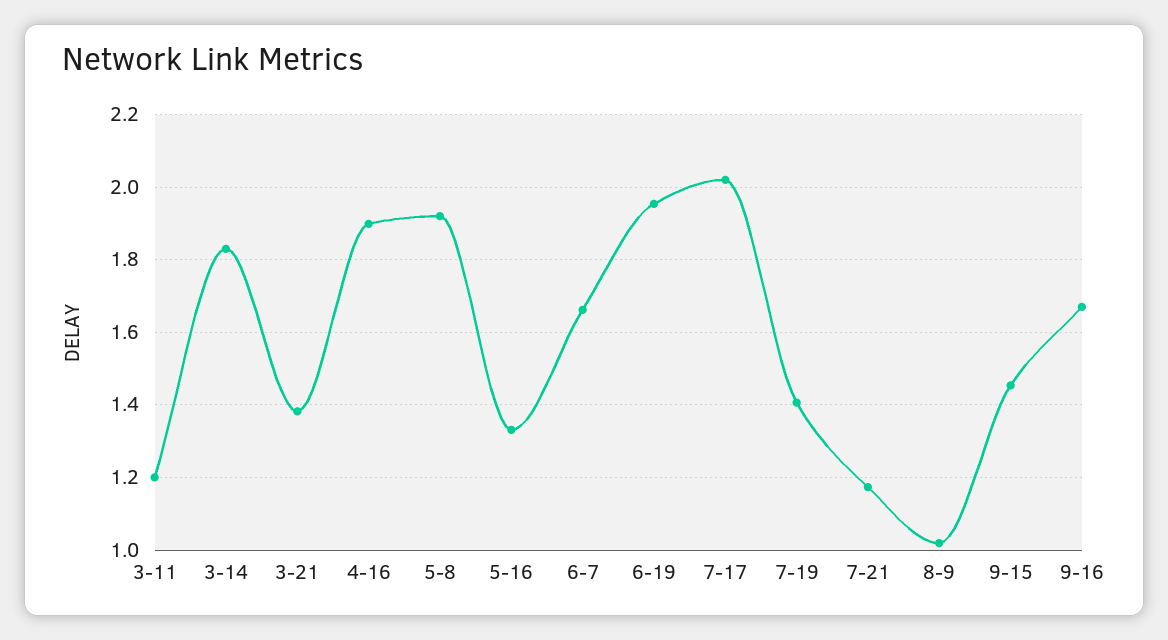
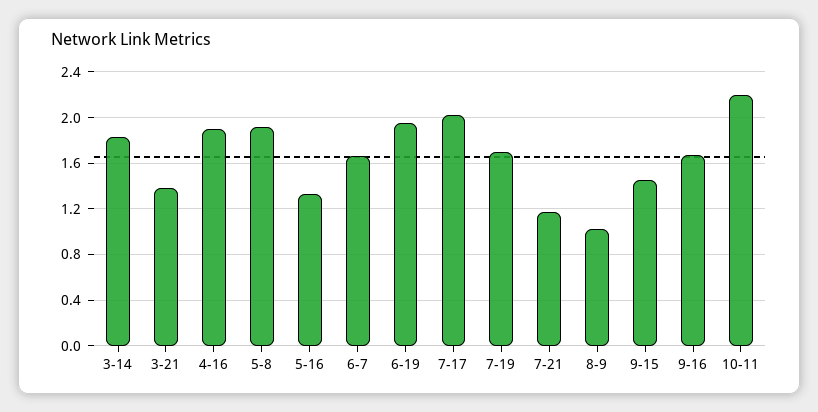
3-11: 1.2 -> none
7-19: 1.4 -> 1.7
10-11: none -> 2.2

